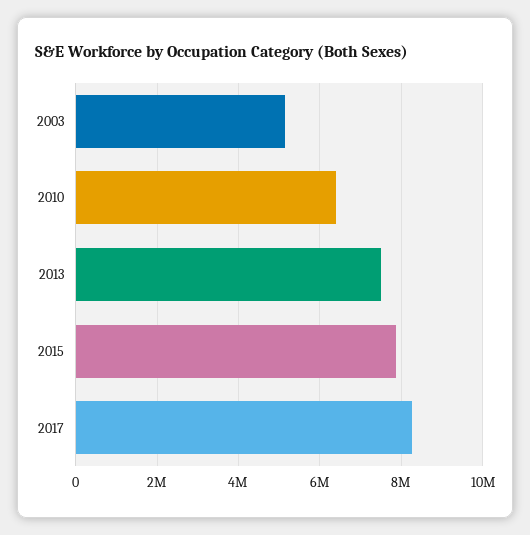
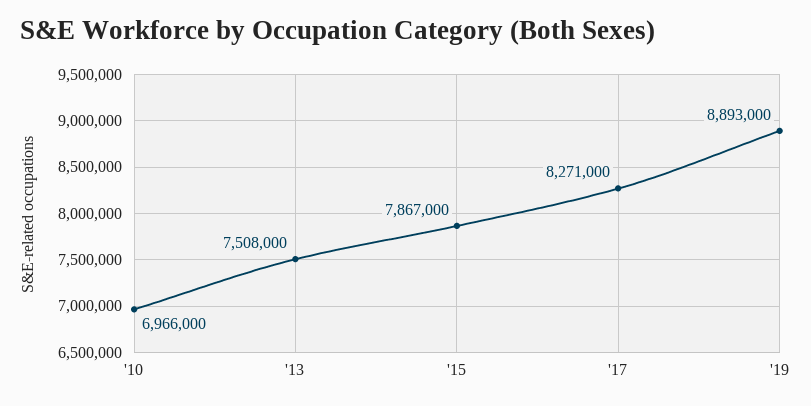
2003: 5200000 -> none
2010: 6400000 -> 6966000
'19: none -> 8893000

